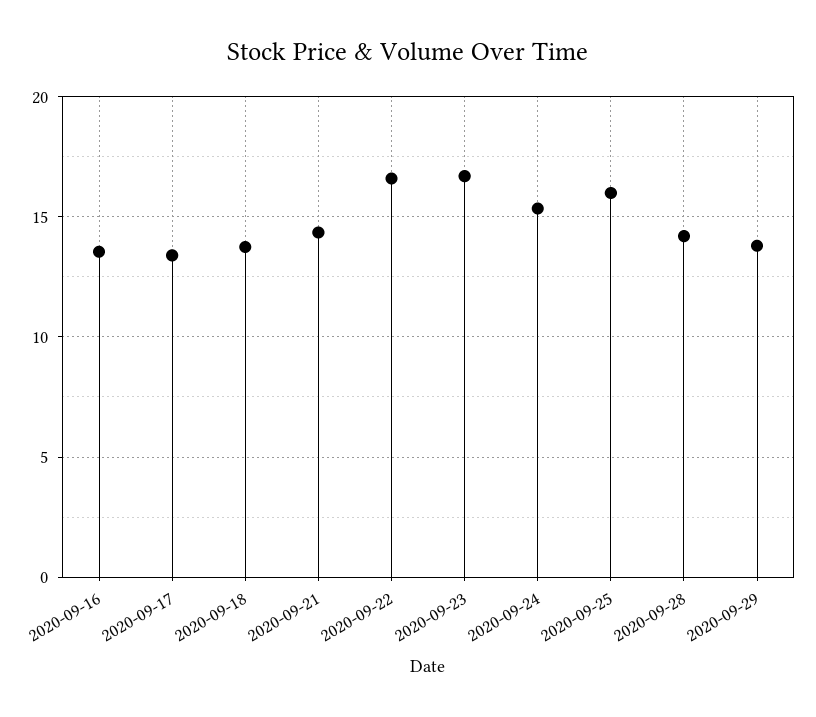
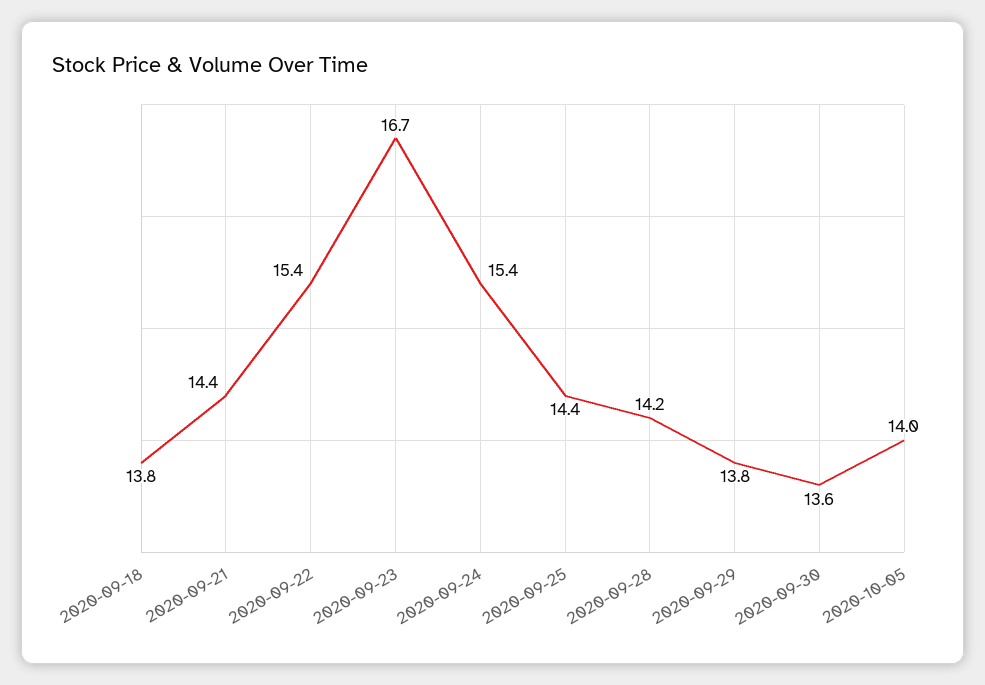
2020-09-16: 13.5 -> none
2020-09-17: 13.5 -> none
2020-09-22: 16.5 -> 15.4
2020-09-25: 16 -> 14.4
2020-09-30: none -> 13.6
2020-10-05: none -> 14

